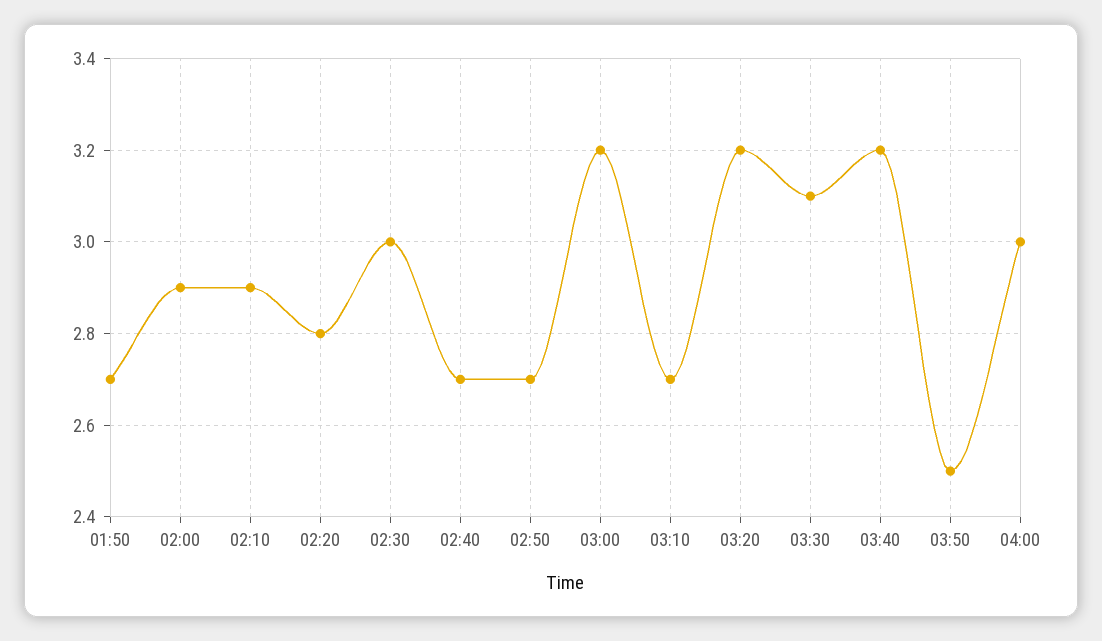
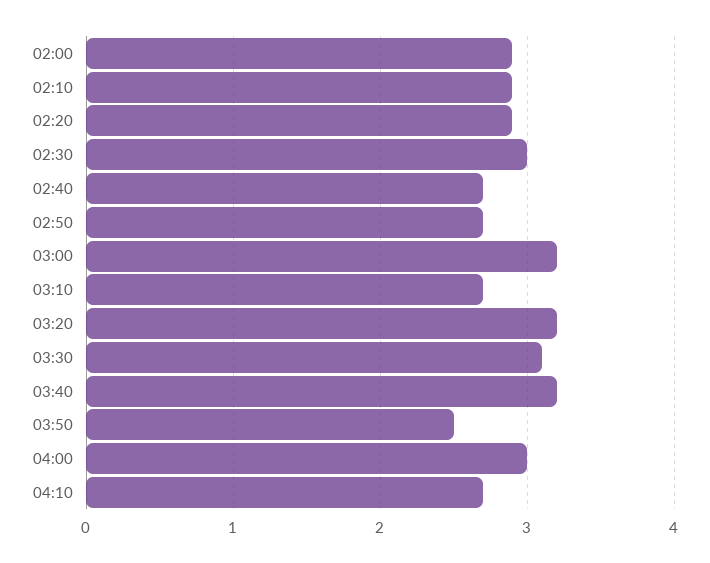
01:50: 2.7 -> none
02:20: 2.8 -> 2.9
04:10: none -> 2.7

